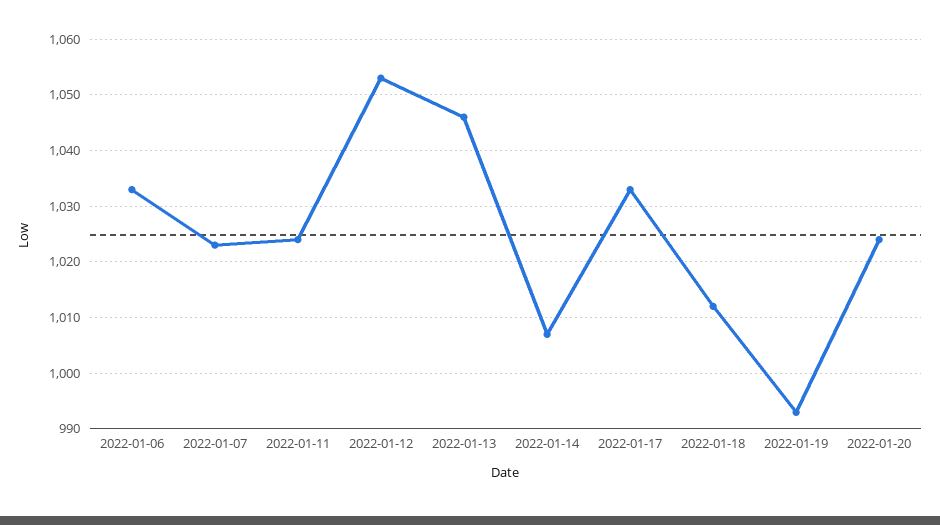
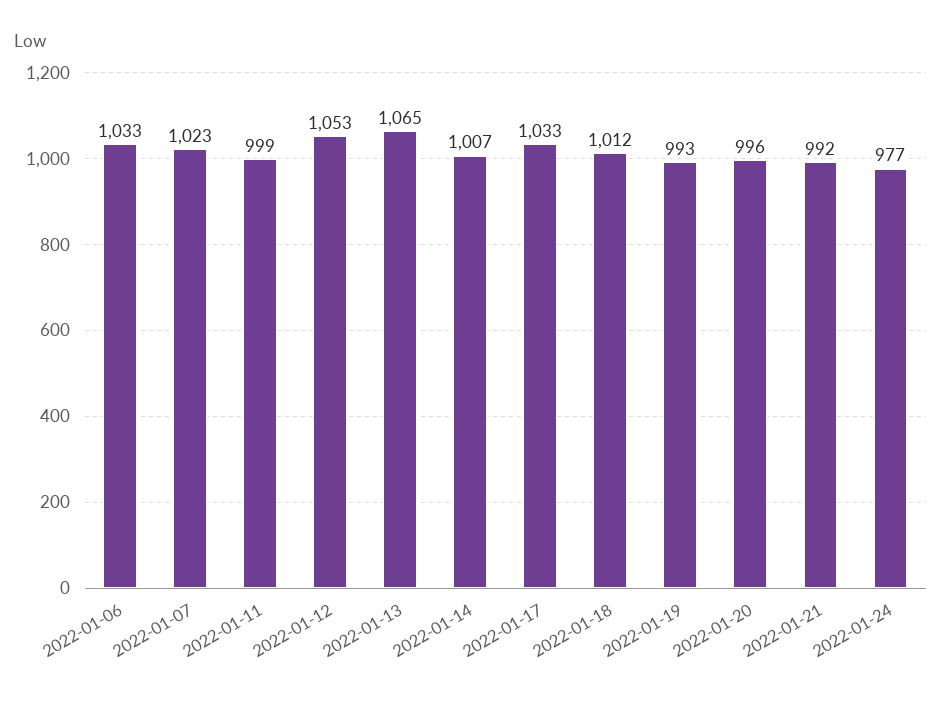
2022-01-11: 1025 -> 999
2022-01-13: 1045 -> 1065
2022-01-20: 1025 -> 996
2022-01-21: none -> 992
2022-01-24: none -> 977

